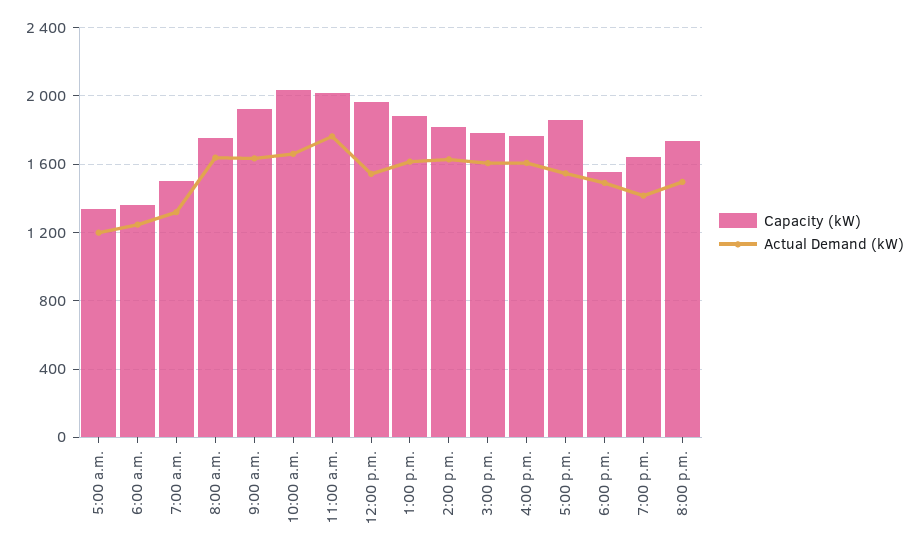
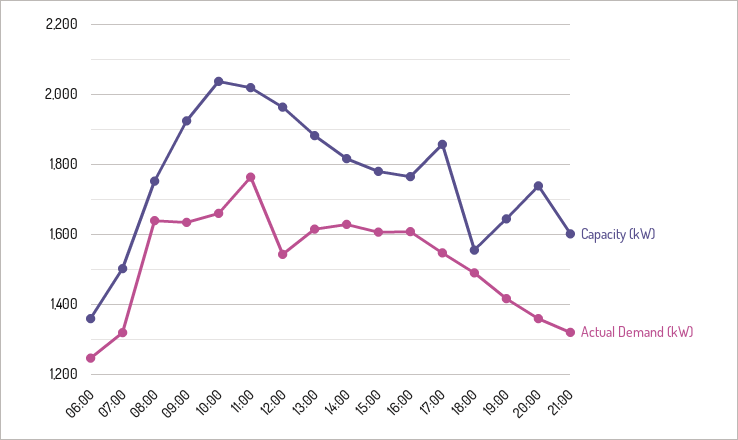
Capacity (kW), 5:00 a.m.: 1350 -> none
Actual Demand (kW), 5:00 a.m.: 1200 -> none
Actual Demand (kW), 8:00 p.m.: 1500 -> 1360
Capacity (kW), 21:00: none -> 1600
Actual Demand (kW), 21:00: none -> 1320

